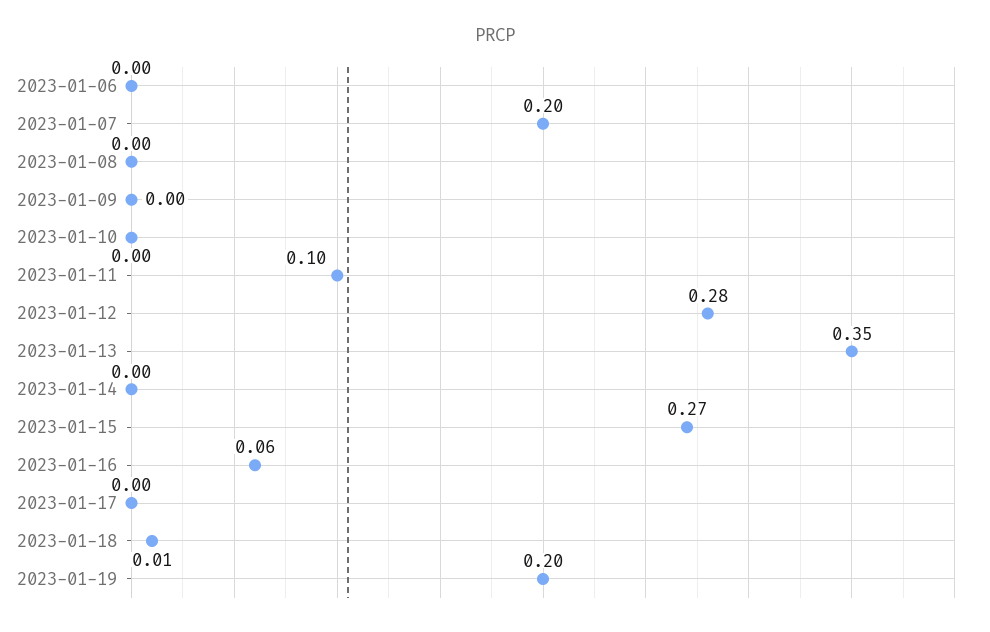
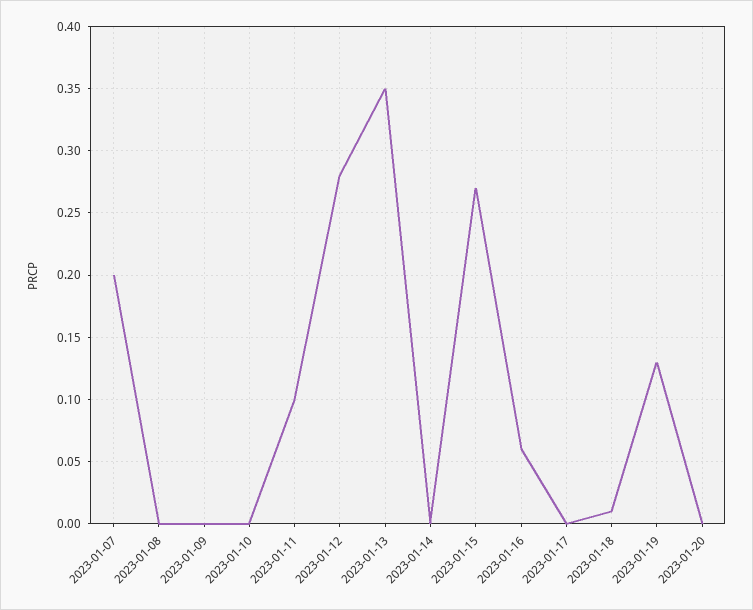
2023-01-06: 0 -> none
2023-01-19: 0.2 -> 0.13
2023-01-20: none -> 0

